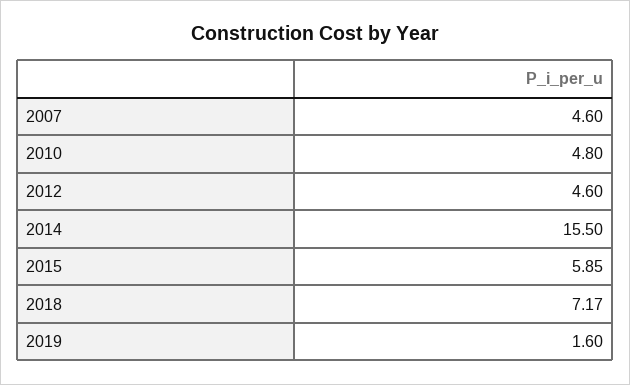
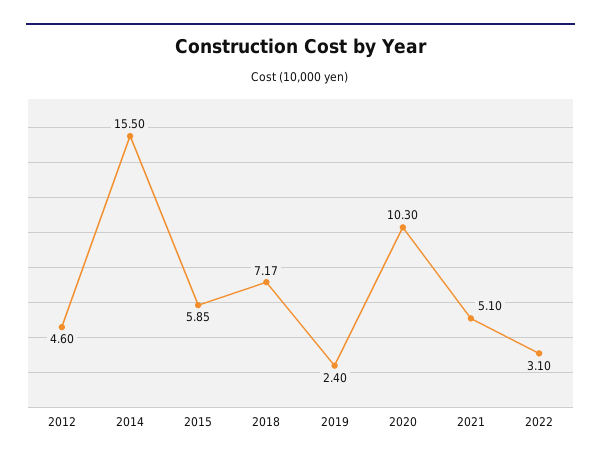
2007: 4.6 -> none
2010: 4.8 -> none
2019: 1.6 -> 2.4
2020: none -> 10.3
2021: none -> 5.1
2022: none -> 3.1

